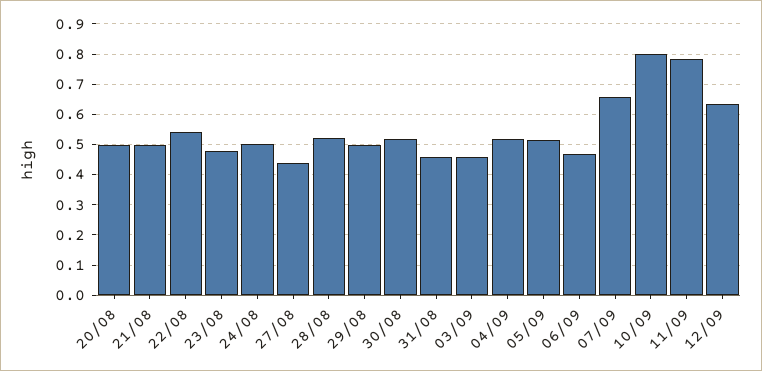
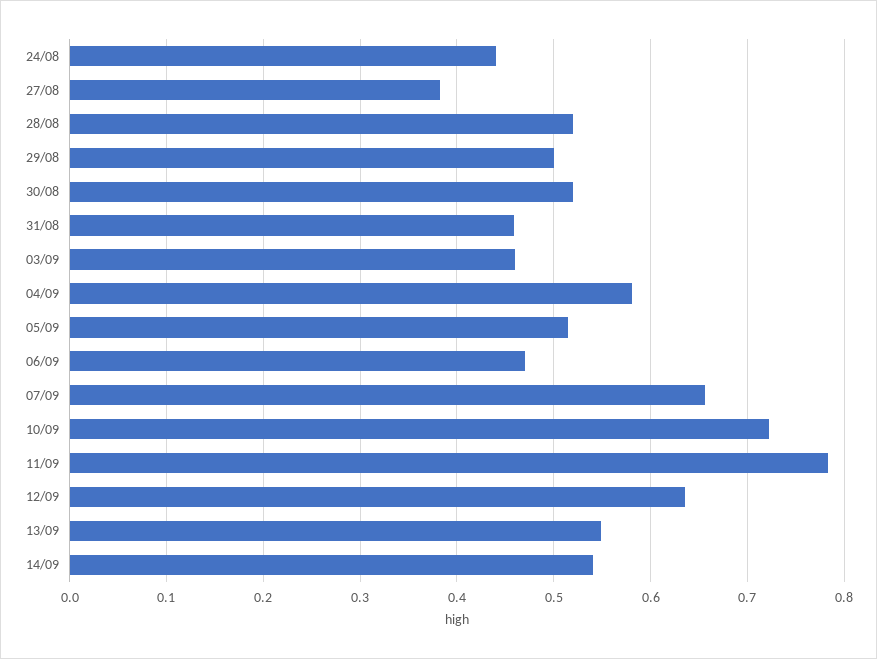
20/08: 0.5 -> none
21/08: 0.5 -> none
22/08: 0.54 -> none
23/08: 0.48 -> none
24/08: 0.5 -> 0.44
27/08: 0.44 -> 0.38
04/09: 0.52 -> 0.58
10/09: 0.8 -> 0.72
13/09: none -> 0.55
14/09: none -> 0.54

